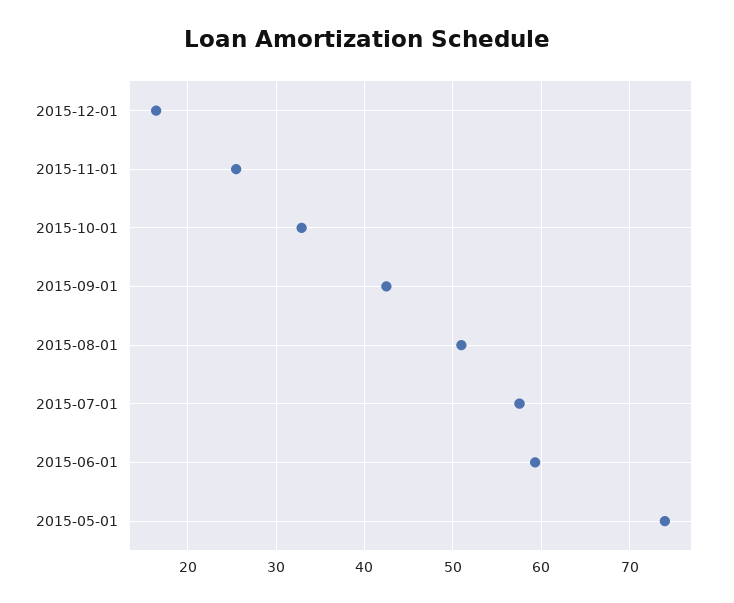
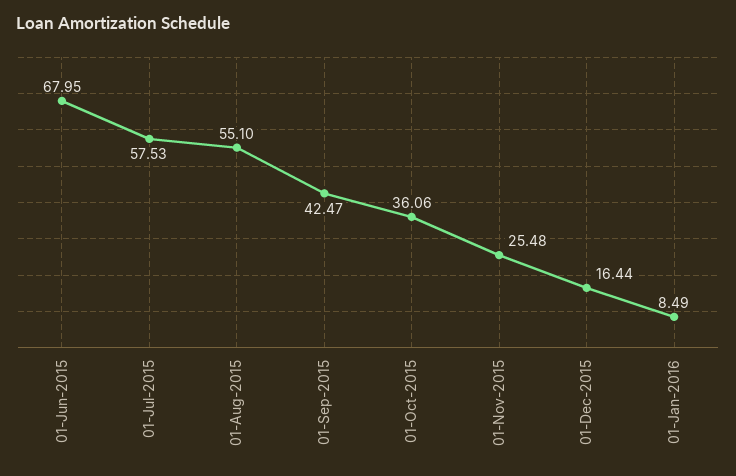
2015-10-01: 33 -> 36.06
2015-08-01: 51 -> 55.1
2015-06-01: 59 -> 67.95
2015-05-01: 74 -> none
01-Jan-2016: none -> 8.49

